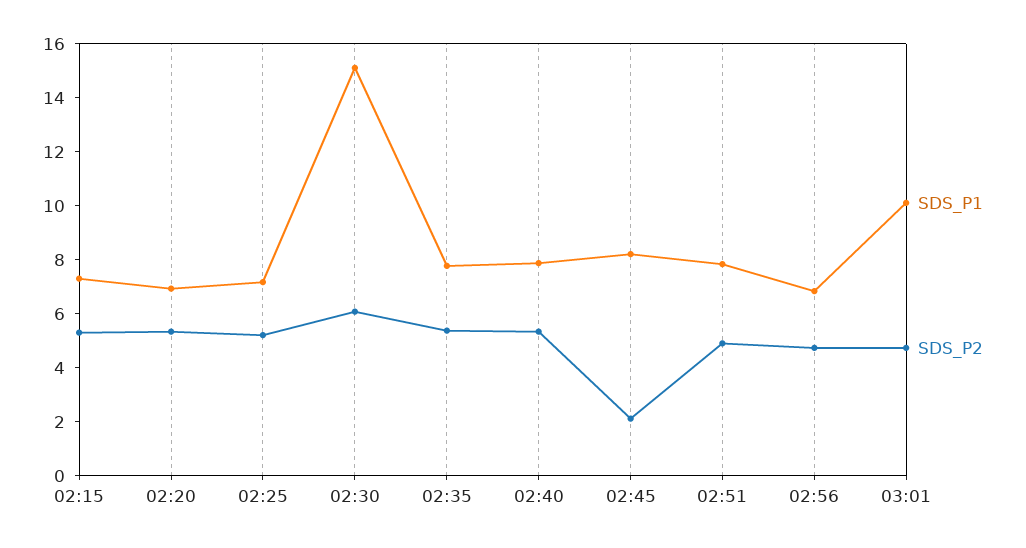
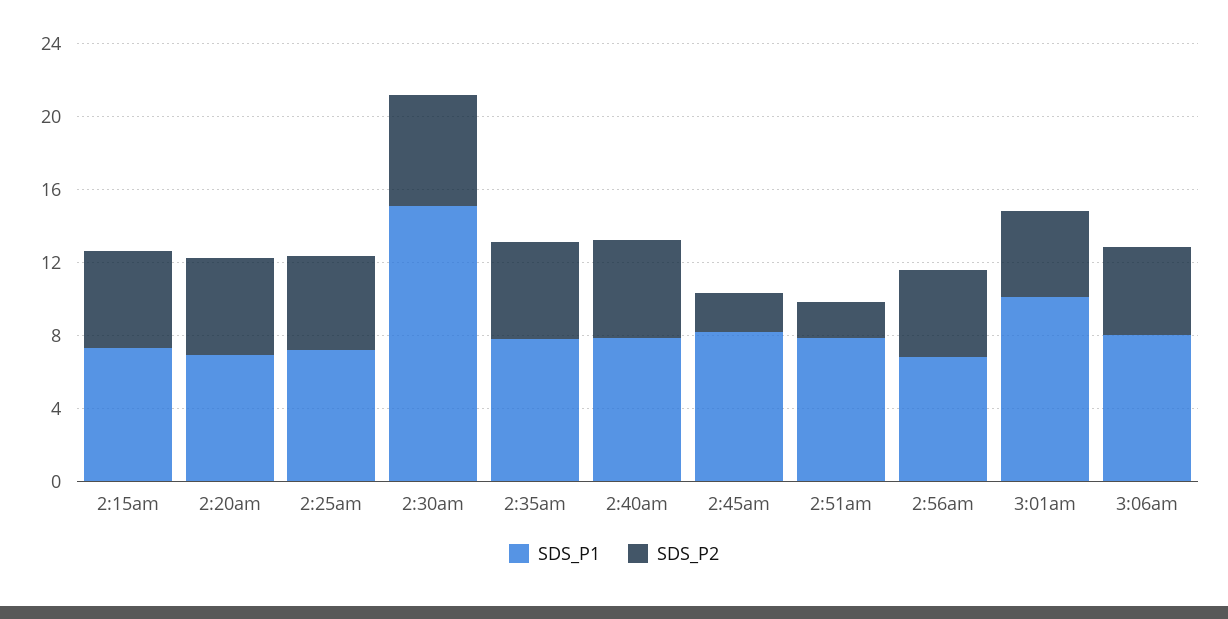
SDS_P2, 02:51: 5 -> 2
SDS_P1, 3:06am: none -> 8
SDS_P2, 3:06am: none -> 5

